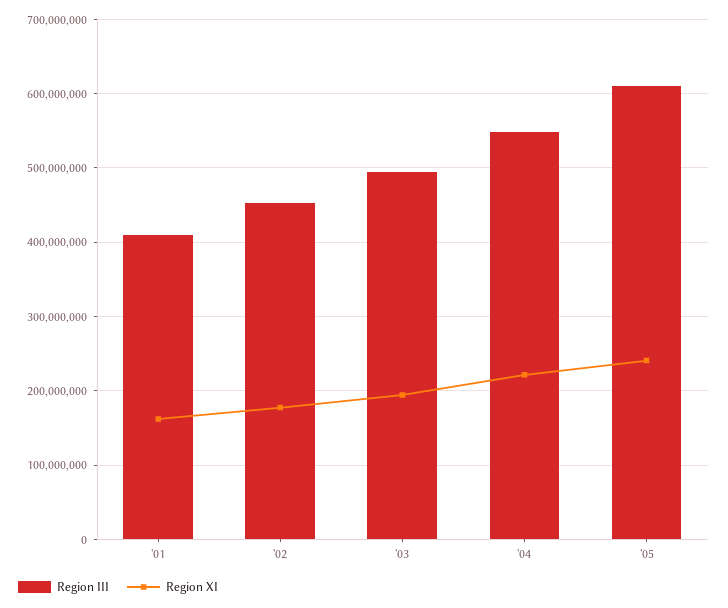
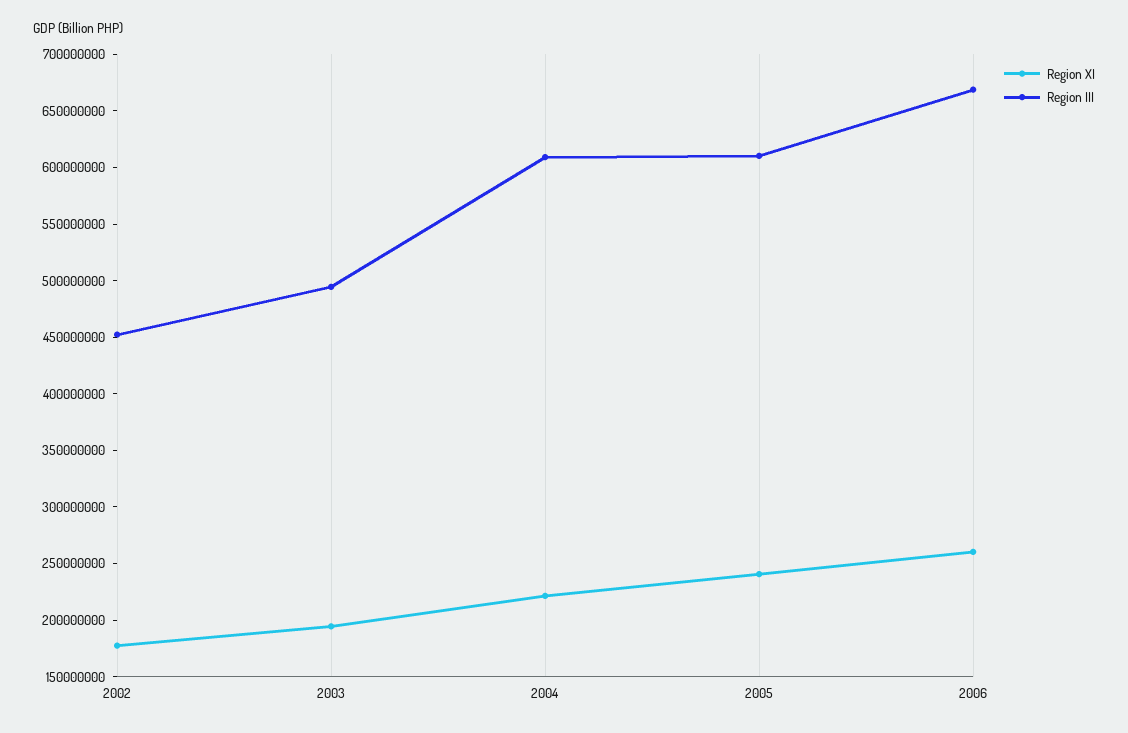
Region III, '01: 410000000 -> none
Region XI, '01: 160000000 -> none
Region III, '04: 550000000 -> 610000000
Region XI, 2006: none -> 260000000
Region III, 2006: none -> 670000000

